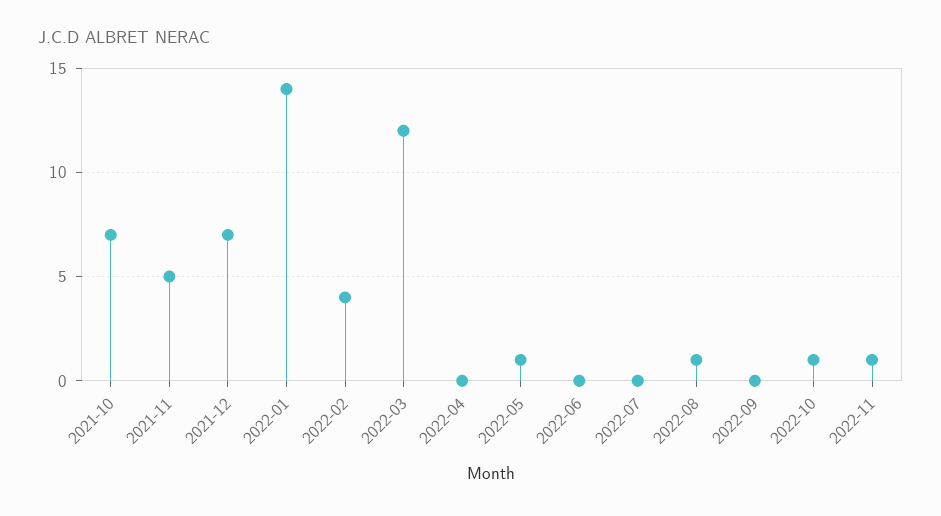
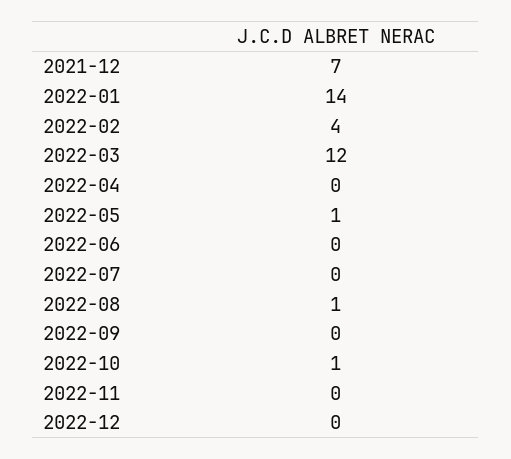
2021-10: 7 -> none
2021-11: 5 -> none
2022-11: 1 -> 0
2022-12: none -> 0

